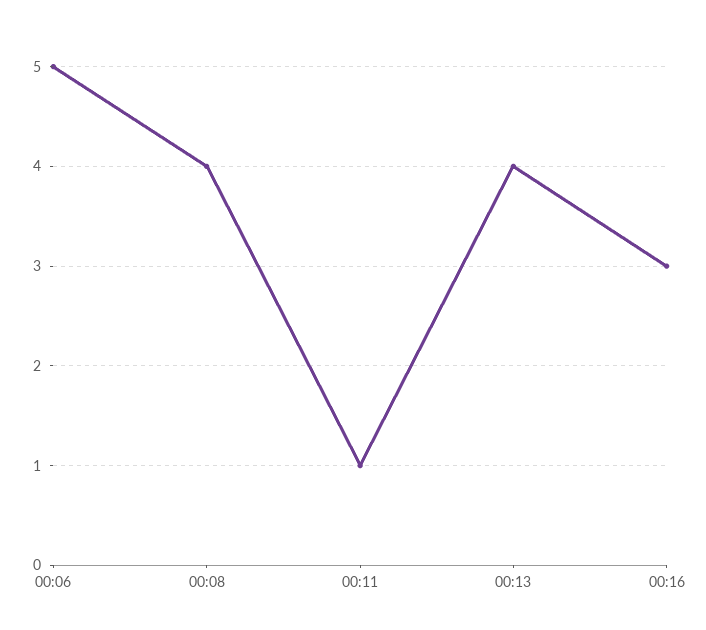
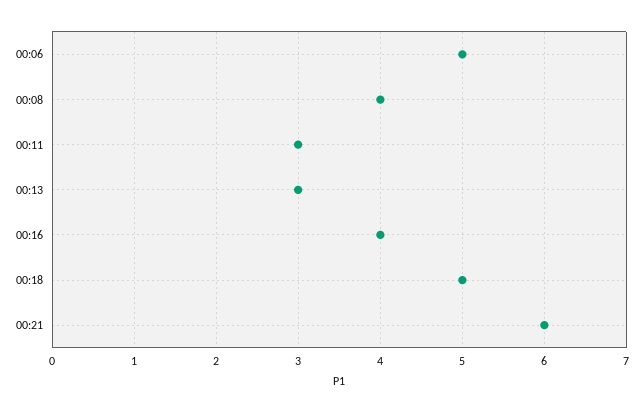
00:11: 1 -> 3
00:13: 4 -> 3
00:16: 3 -> 4
00:18: none -> 5
00:21: none -> 6

